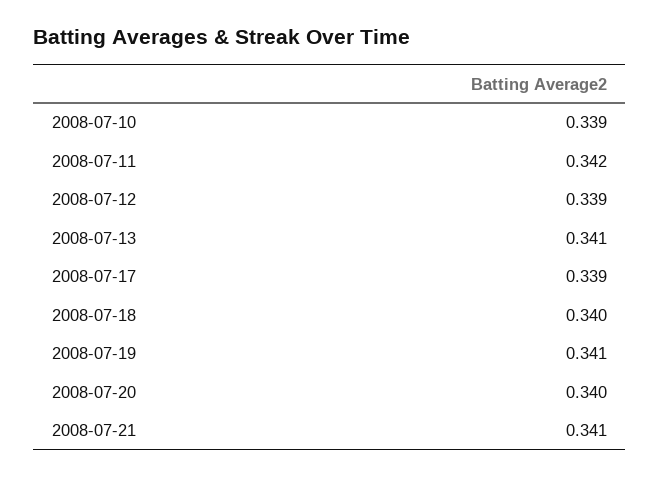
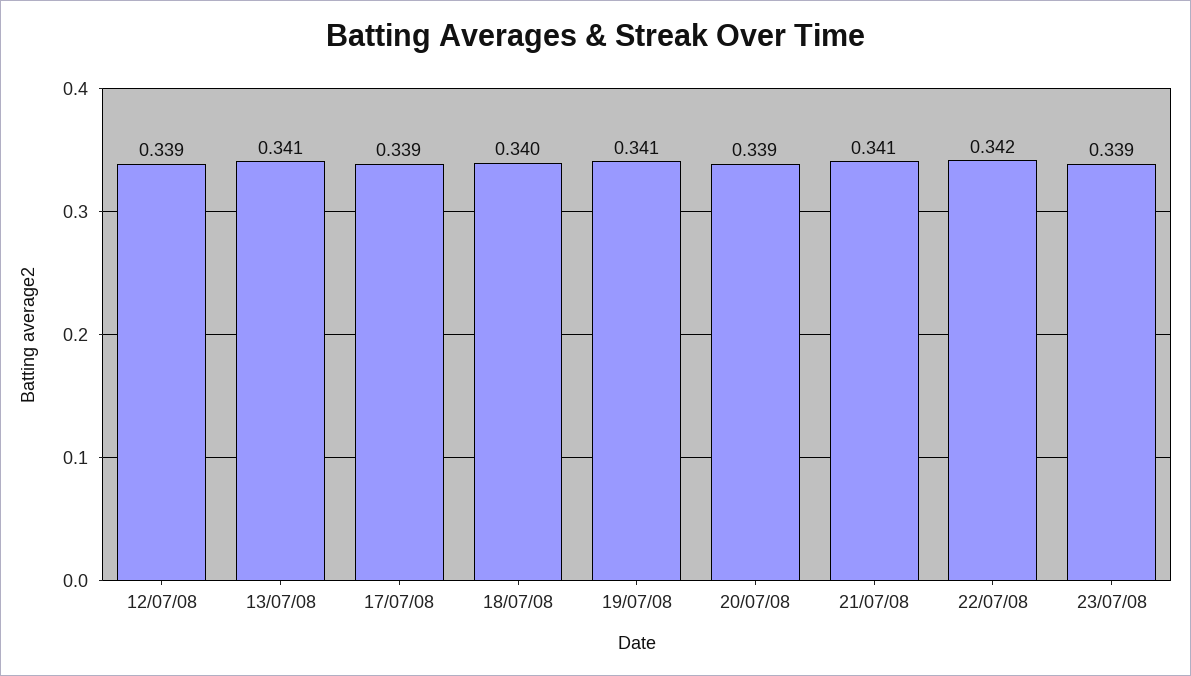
2008-07-10: 0.339 -> none
2008-07-11: 0.342 -> none
2008-07-20: 0.34 -> 0.339
22/07/08: none -> 0.342
23/07/08: none -> 0.339

